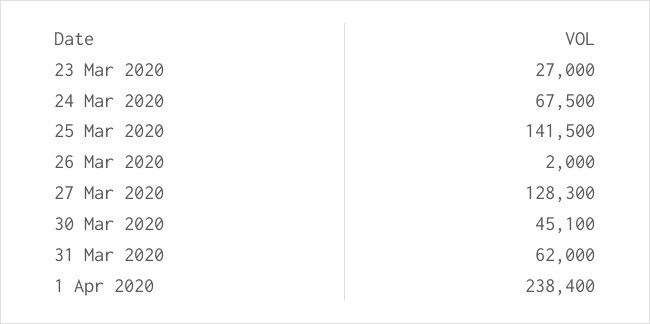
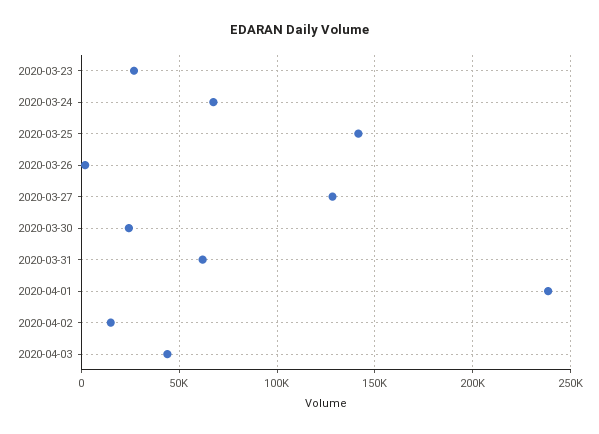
30 Mar 2020: 45100 -> 25000
2020-04-02: none -> 15000
2020-04-03: none -> 45000

